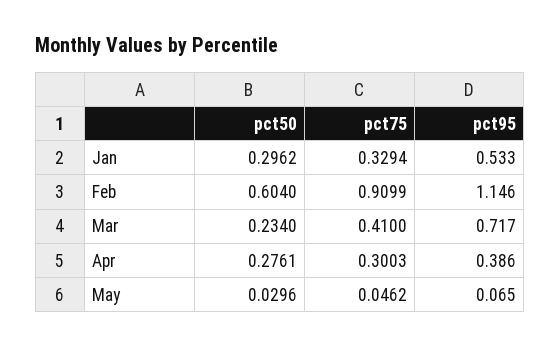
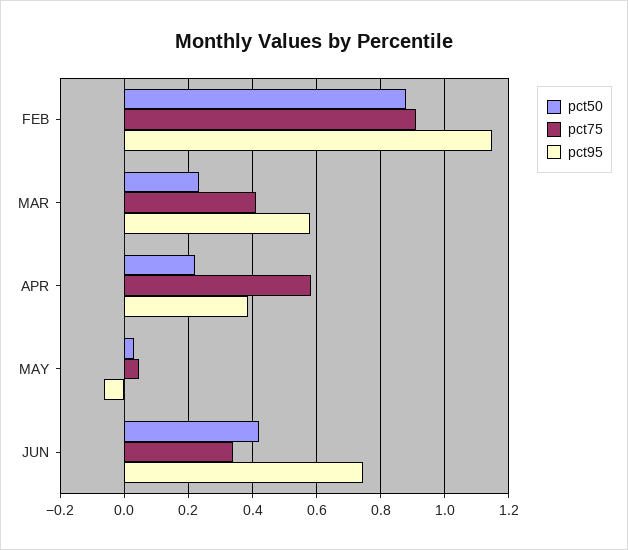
pct50, Jan: 0.2962 -> none
pct75, Jan: 0.3294 -> none
pct95, Jan: 0.533 -> none
pct50, Feb: 0.604 -> 0.88
pct95, Mar: 0.717 -> 0.58
pct50, Apr: 0.2761 -> 0.22
pct75, Apr: 0.3003 -> 0.58
pct95, May: 0.065 -> -0.06
pct50, JUN: none -> 0.42
pct75, JUN: none -> 0.34
pct95, JUN: none -> 0.74

